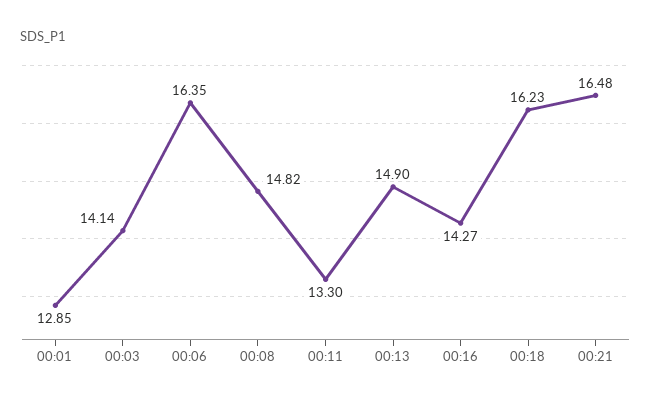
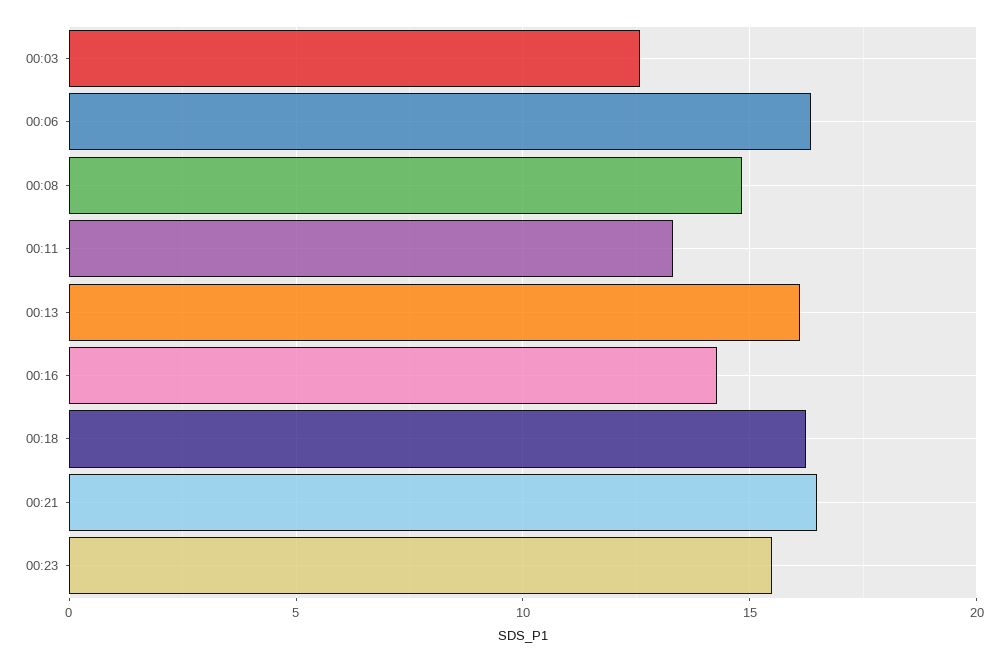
00:01: 12.85 -> none
00:03: 14.14 -> 12.5
00:13: 14.9 -> 16
00:23: none -> 15.5

